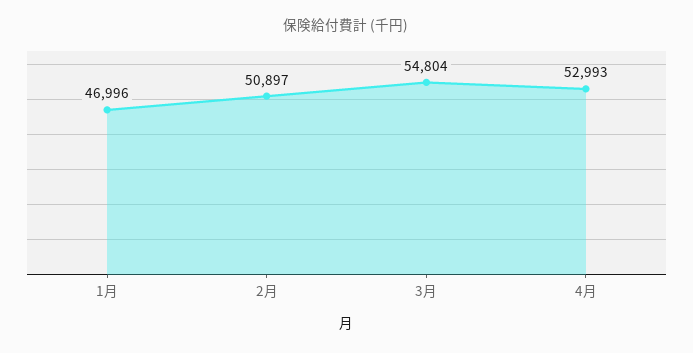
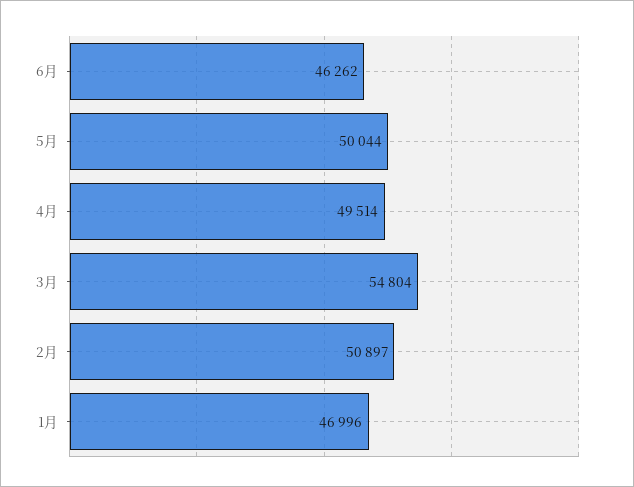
4月: 52993 -> 49514
6月: none -> 46262
5月: none -> 50044

